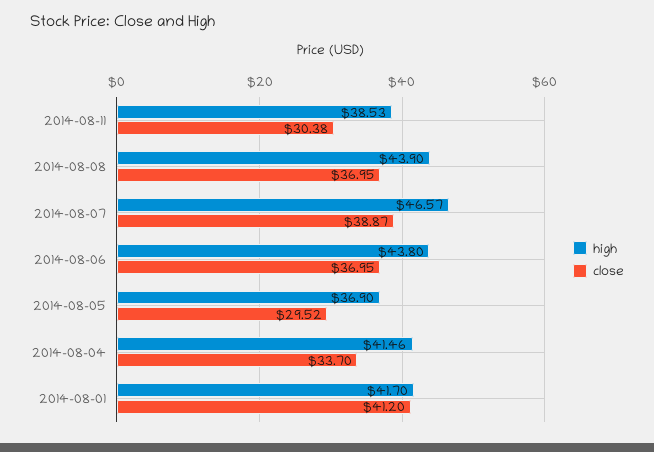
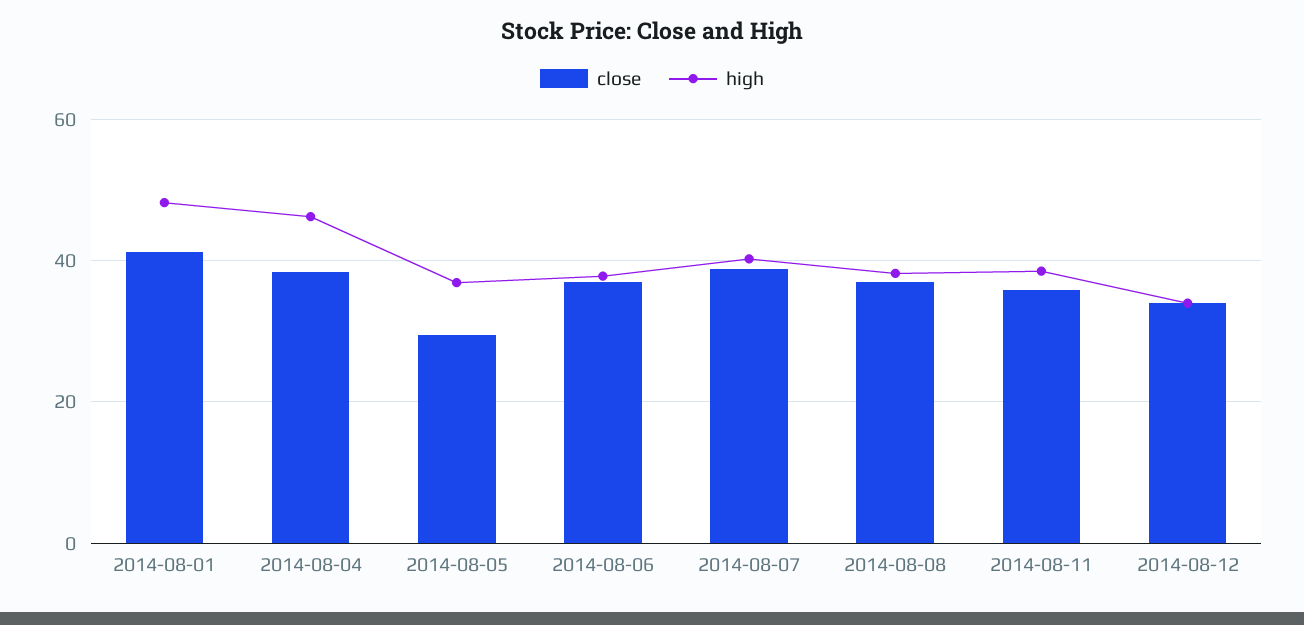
close, 2014-08-11: 30.38 -> 36
high, 2014-08-08: 43.9 -> 38
high, 2014-08-07: 46.57 -> 40
high, 2014-08-06: 43.8 -> 38
high, 2014-08-04: 41.46 -> 46
close, 2014-08-04: 33.7 -> 38
high, 2014-08-01: 41.7 -> 48
close, 2014-08-12: none -> 34
high, 2014-08-12: none -> 34

